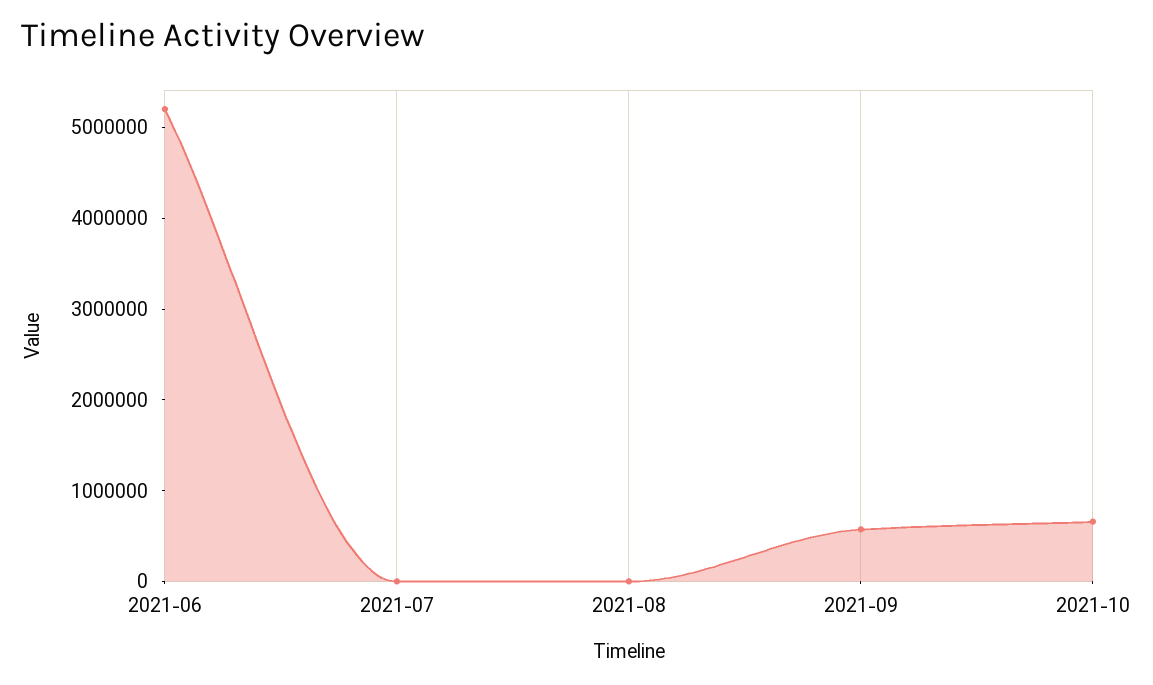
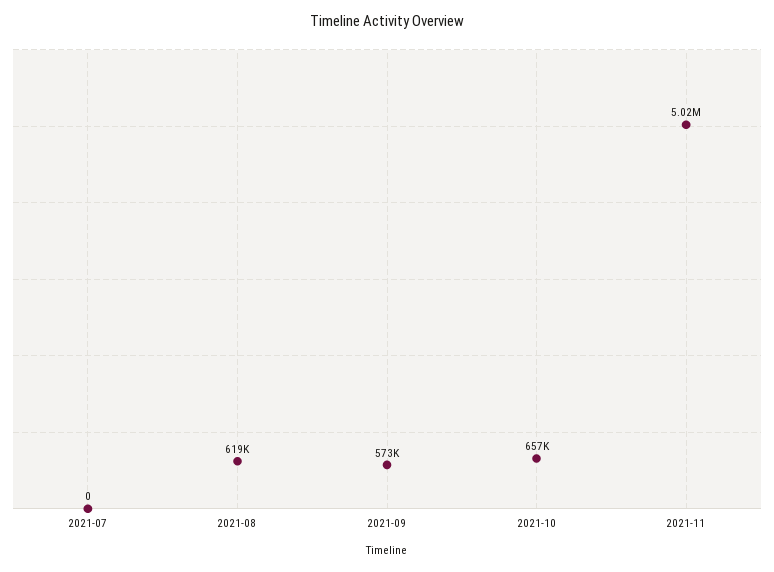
2021-06: 5200000 -> none
2021-08: 0 -> 619000
2021-11: none -> 5020000

